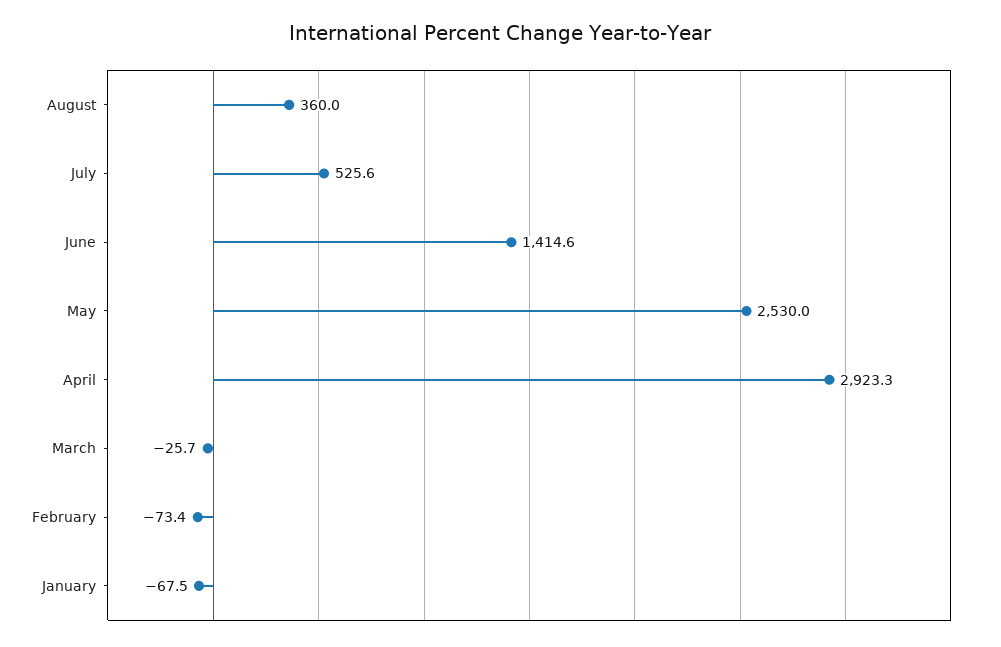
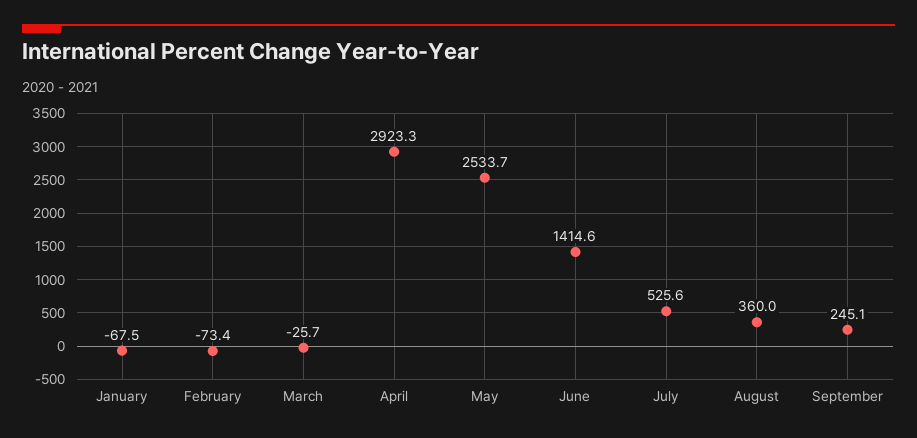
May: 2530 -> 2533.7
September: none -> 245.1

